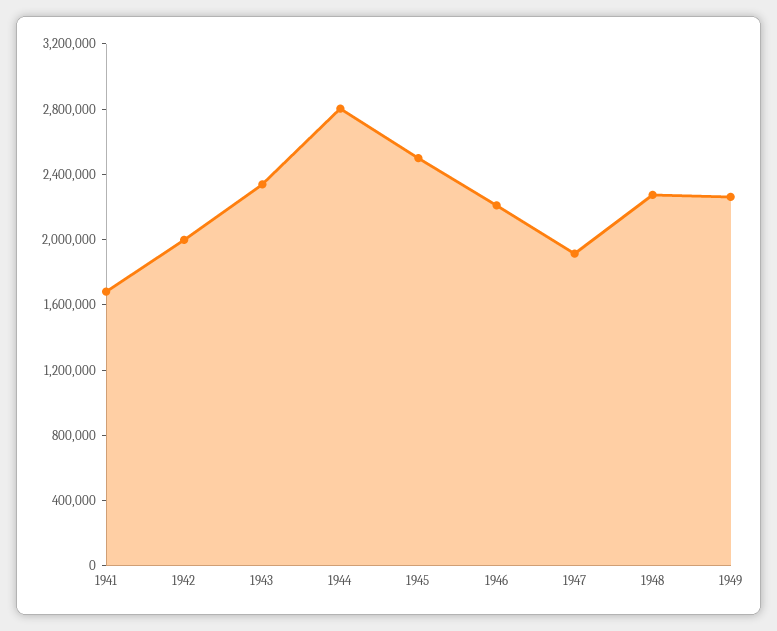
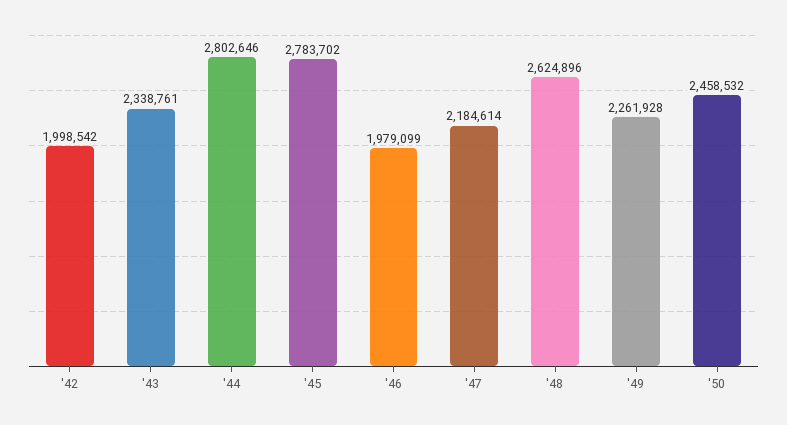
1941: 1700000 -> none
1945: 2500000 -> 2783702
1946: 2200000 -> 1979099
1947: 1900000 -> 2184614
1948: 2300000 -> 2624896
'50: none -> 2458532

